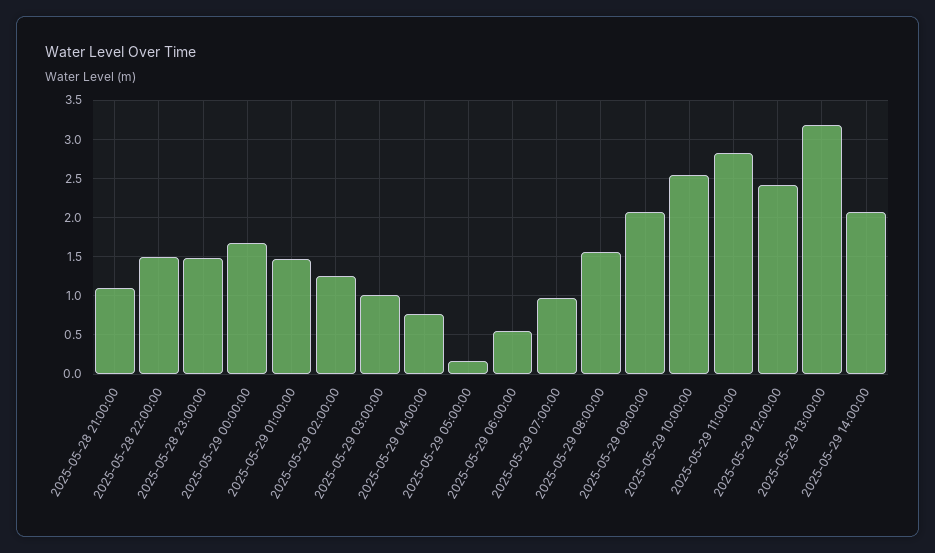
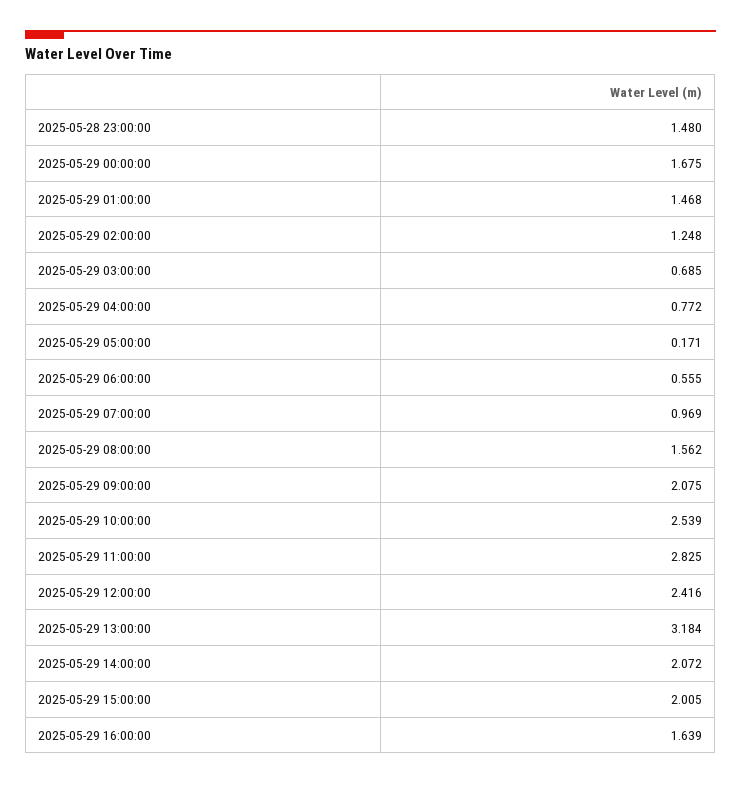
2025-05-28 21:00:00: 1.1 -> none
2025-05-28 22:00:00: 1.5 -> none
2025-05-29 03:00:00: 1 -> 0.685
2025-05-29 15:00:00: none -> 2.005
2025-05-29 16:00:00: none -> 1.639

